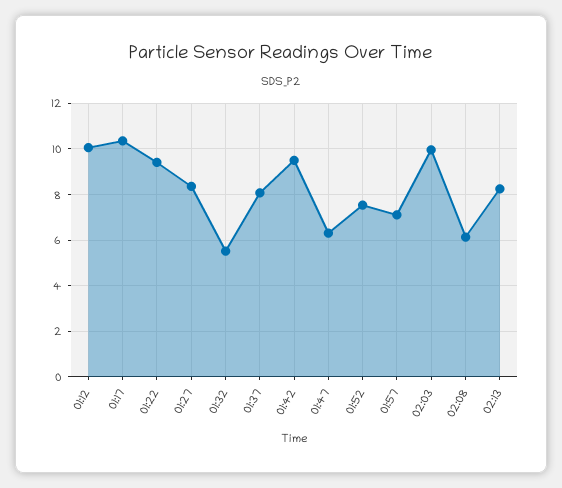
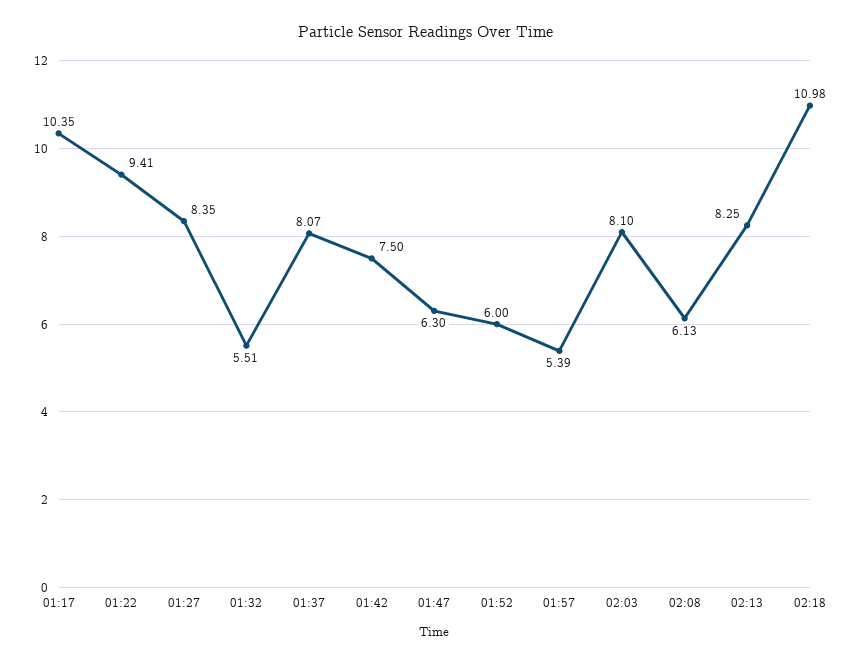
01:12: 10 -> none
01:42: 9.5 -> 7.5
01:52: 7.5 -> 6
01:57: 7 -> 5.39
02:03: 10 -> 8.1
02:18: none -> 10.98

